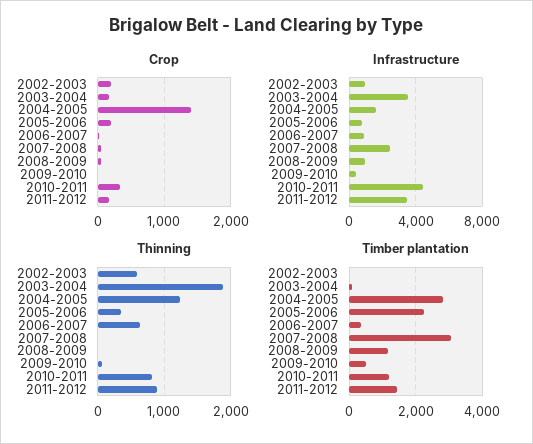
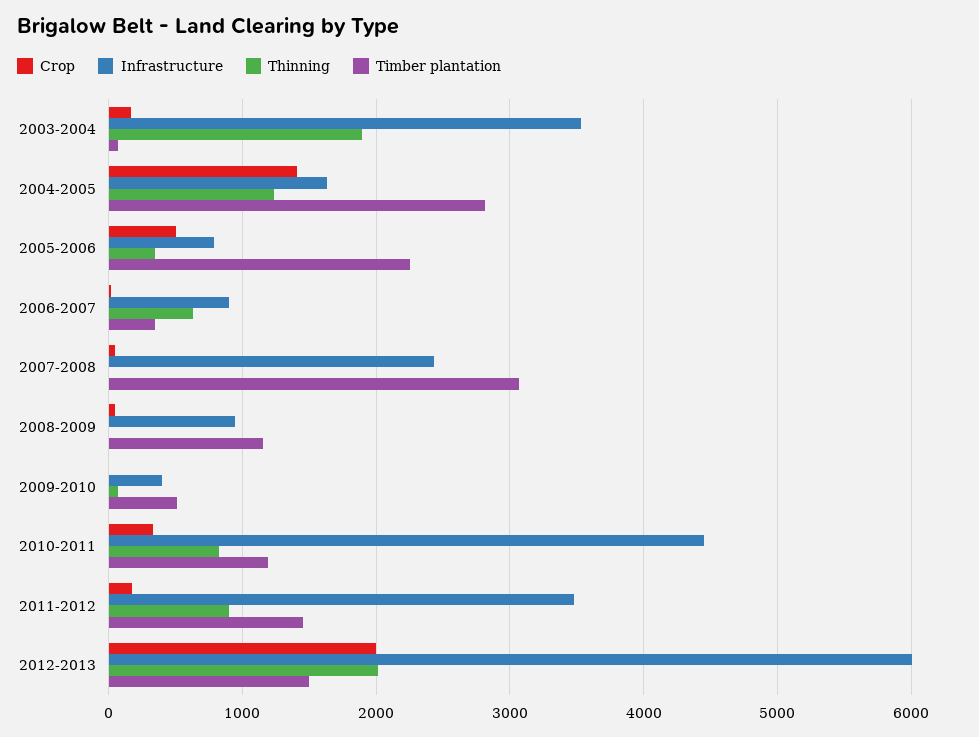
Crop, 2002-2003: 200 -> none
Crop, 2005-2006: 200 -> 500
Infrastructure, 2002-2003: 1000 -> none
Thinning, 2002-2003: 600 -> none
Timber plantation, 2002-2003: 0 -> none
Crop, 2012-2013: none -> 2000
Infrastructure, 2012-2013: none -> 6000
Thinning, 2012-2013: none -> 2000
Timber plantation, 2012-2013: none -> 1500

